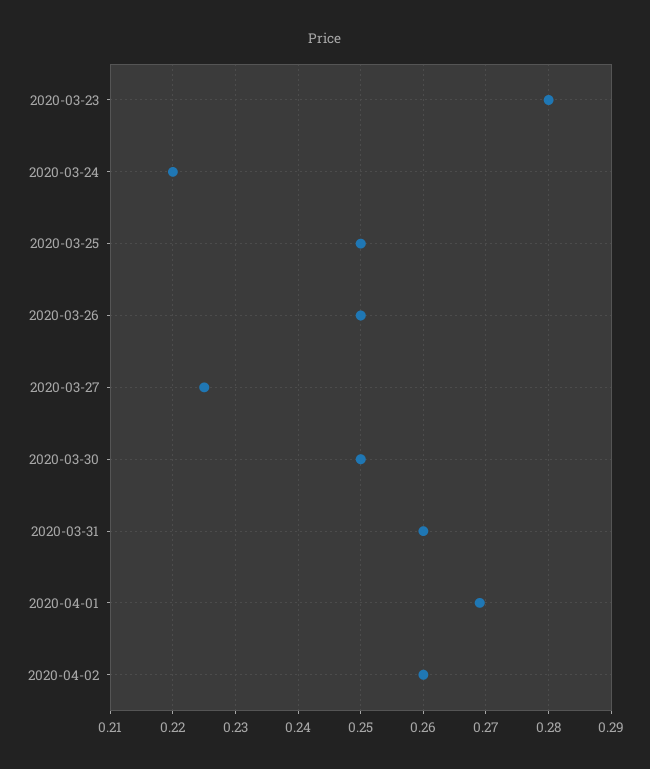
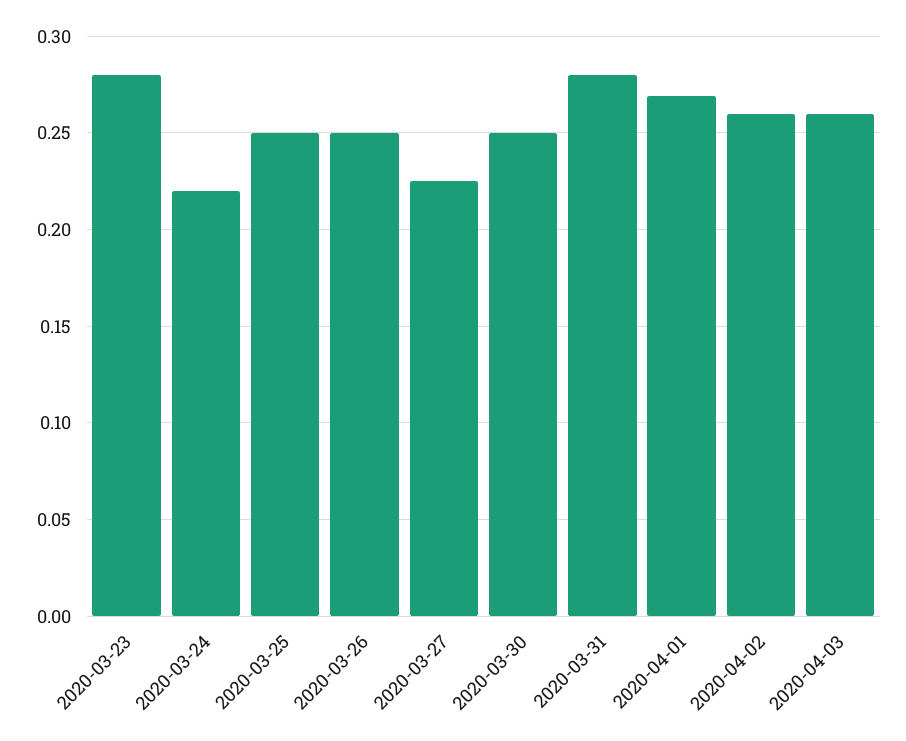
2020-03-31: 0.26 -> 0.28
2020-04-03: none -> 0.26

